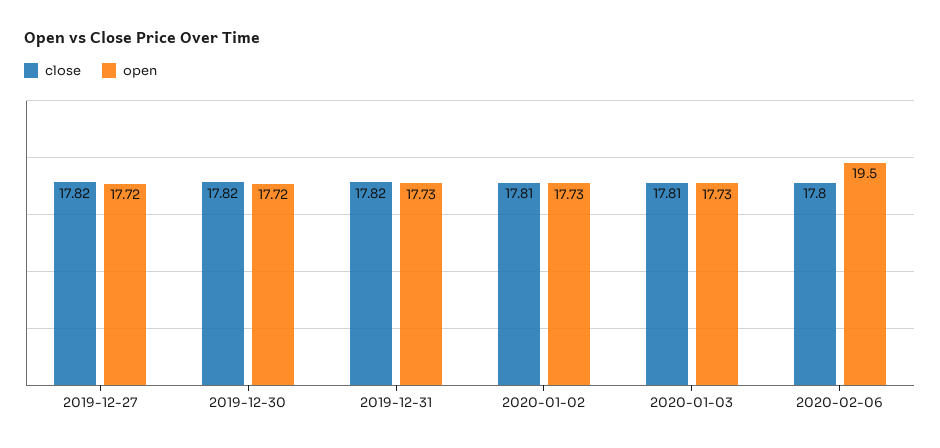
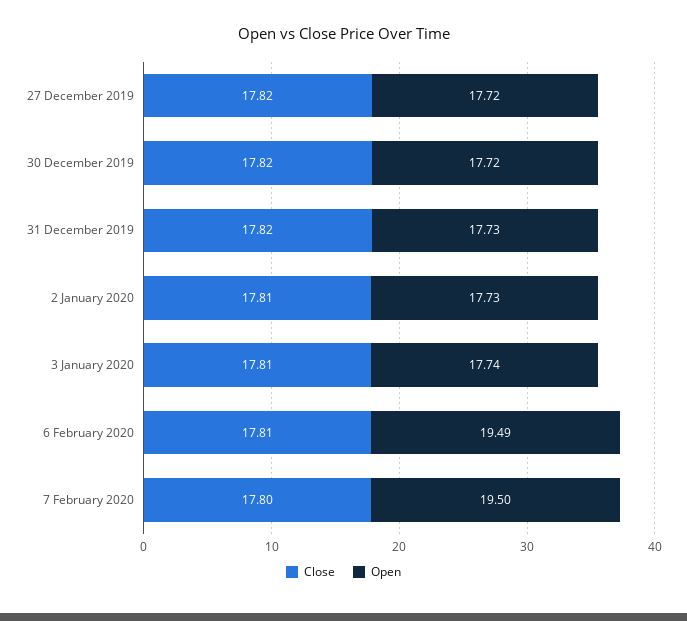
open, 2020-01-03: 17.73 -> 17.74
close, 2020-02-06: 17.8 -> 17.81
open, 2020-02-06: 19.5 -> 19.49
close, 7 February 2020: none -> 17.8
open, 7 February 2020: none -> 19.5

